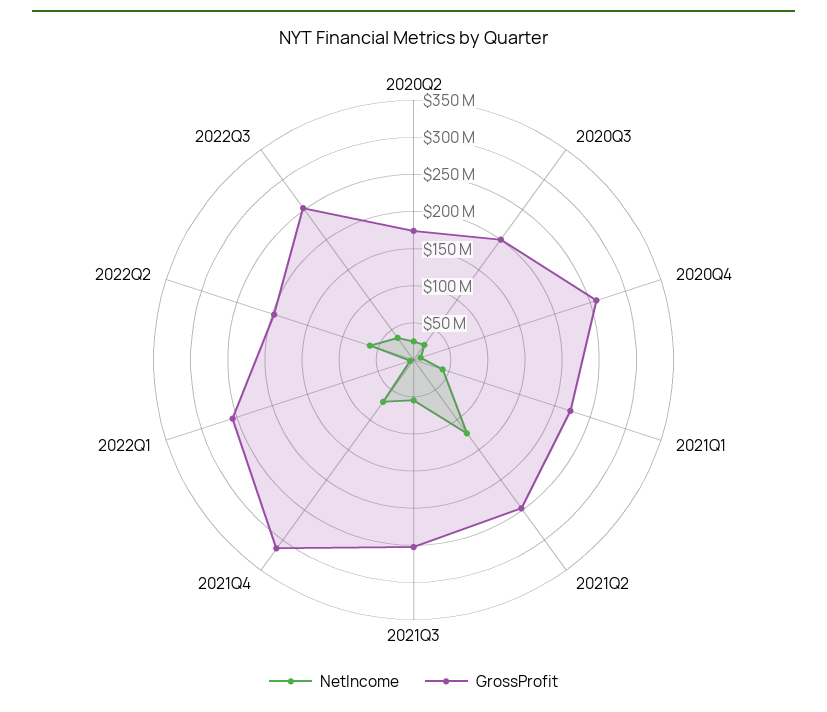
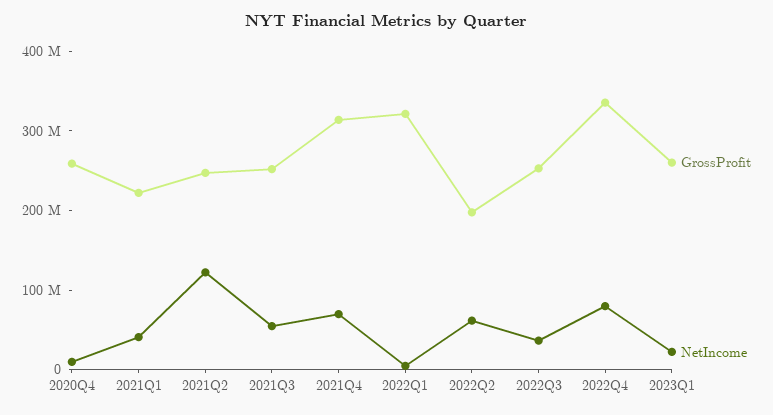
NetIncome, 2020Q2: 25000000 -> none
GrossProfit, 2020Q2: 175000000 -> none
NetIncome, 2020Q3: 25000000 -> none
GrossProfit, 2020Q3: 200000000 -> none
GrossProfit, 2022Q1: 250000000 -> 320000000
GrossProfit, 2022Q4: none -> 340000000
NetIncome, 2022Q4: none -> 80000000
GrossProfit, 2023Q1: none -> 260000000
NetIncome, 2023Q1: none -> 20000000

